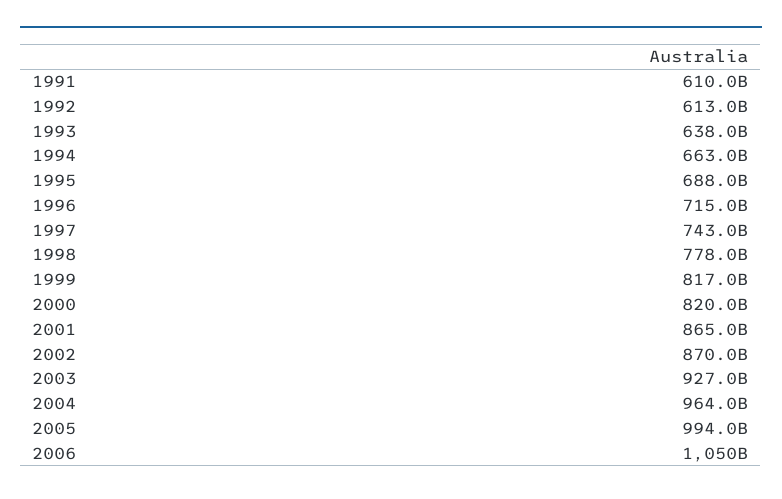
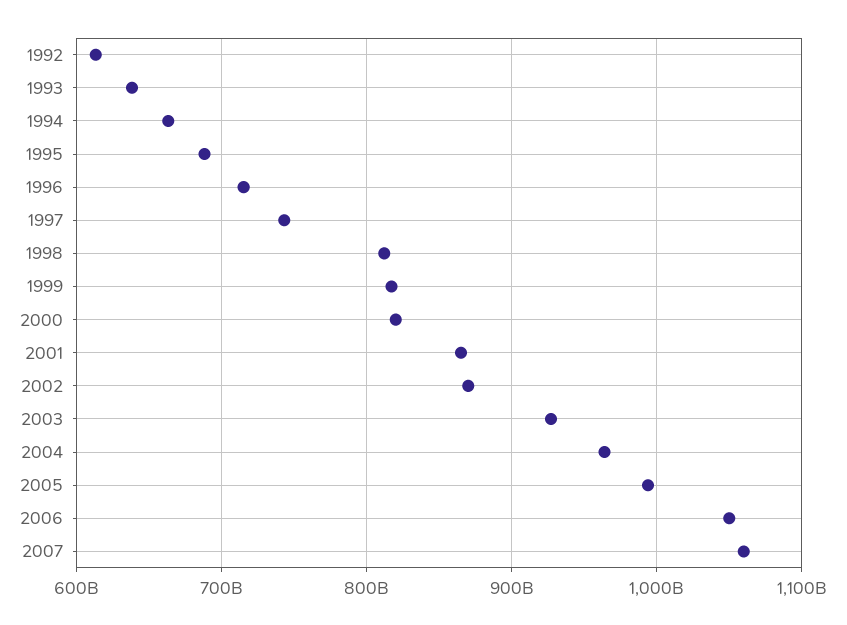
1991: 610000000000 -> none
1998: 778000000000 -> 810000000000
2007: none -> 1060000000000

